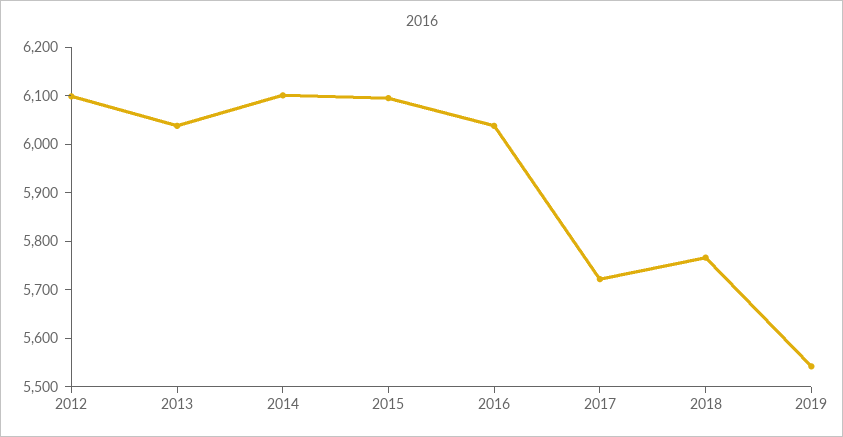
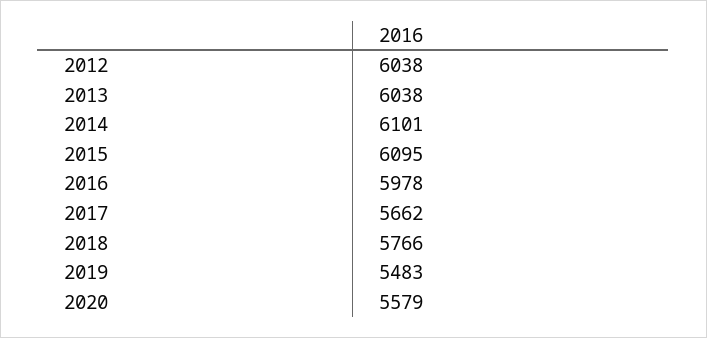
2012: 6100 -> 6038
2016: 6040 -> 5978
2017: 5720 -> 5662
2019: 5540 -> 5483
2020: none -> 5579

